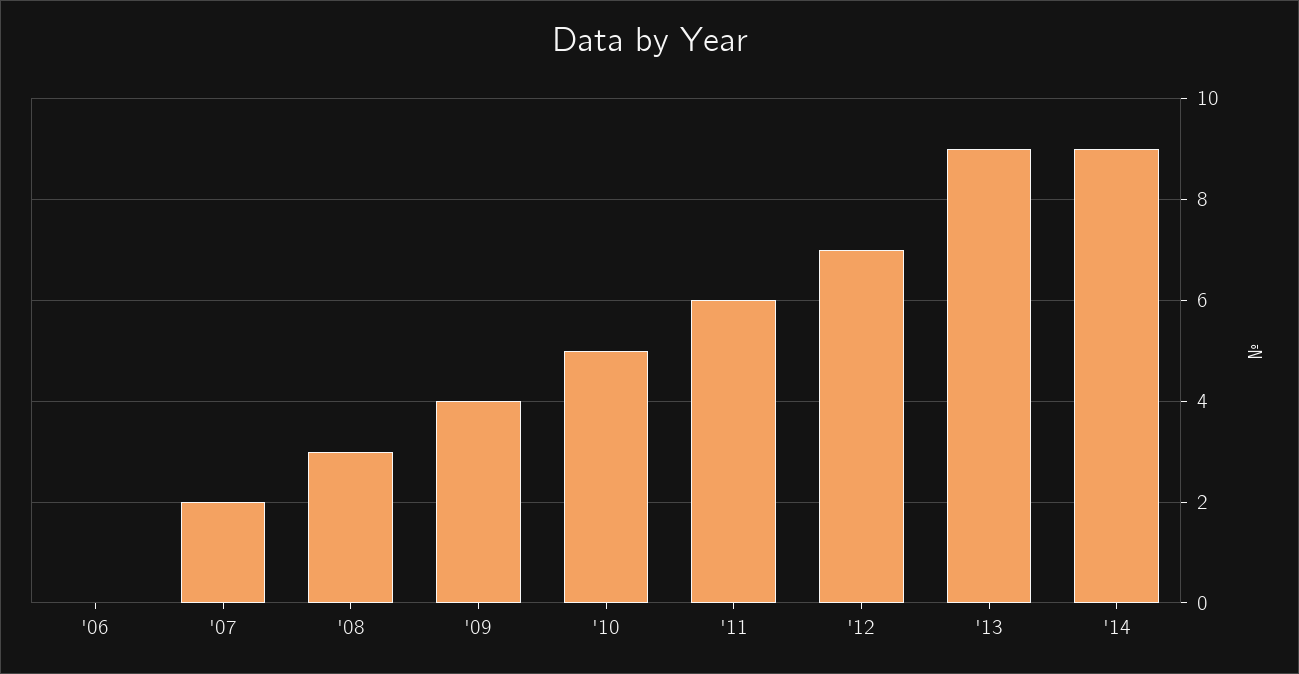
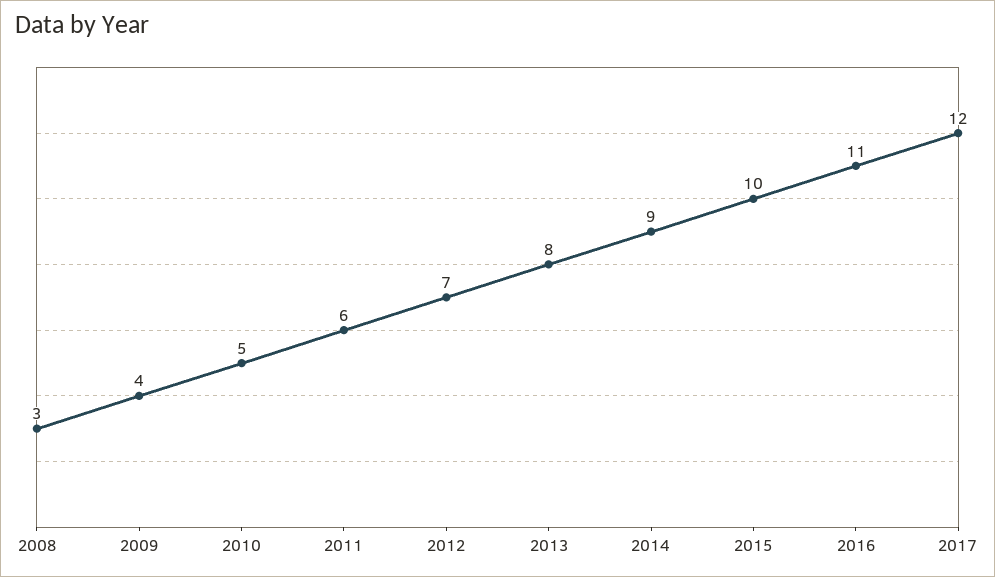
'06: 0 -> none
'07: 2 -> none
'13: 9 -> 8
2015: none -> 10
2016: none -> 11
2017: none -> 12

